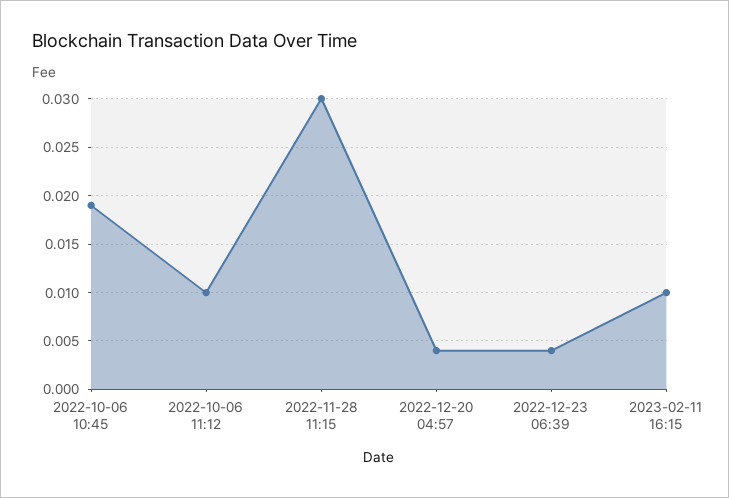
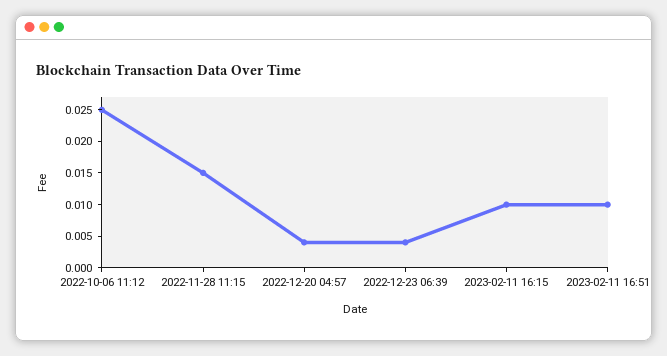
2022-10-06 10:45: 0.019 -> none
2022-10-06 11:12: 0.01 -> 0.025
2022-11-28 11:15: 0.03 -> 0.015
2023-02-11 16:51: none -> 0.01

